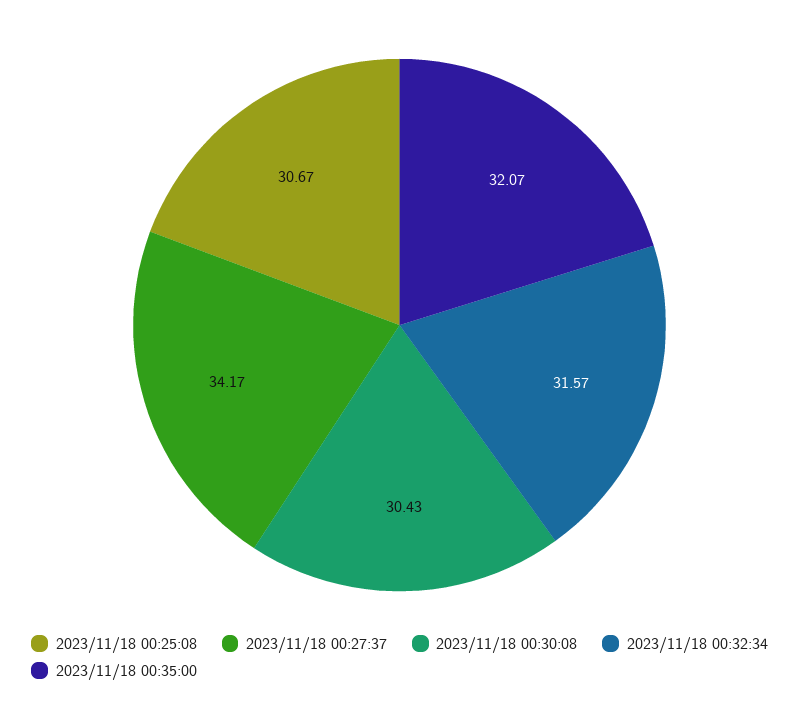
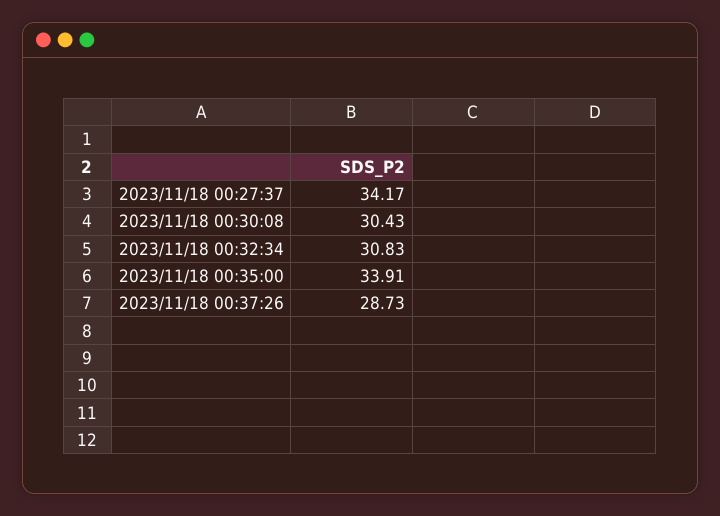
2023/11/18 00:25:08: 30.67 -> none
2023/11/18 00:32:34: 31.57 -> 30.83
2023/11/18 00:35:00: 32.07 -> 33.91
2023/11/18 00:37:26: none -> 28.73

